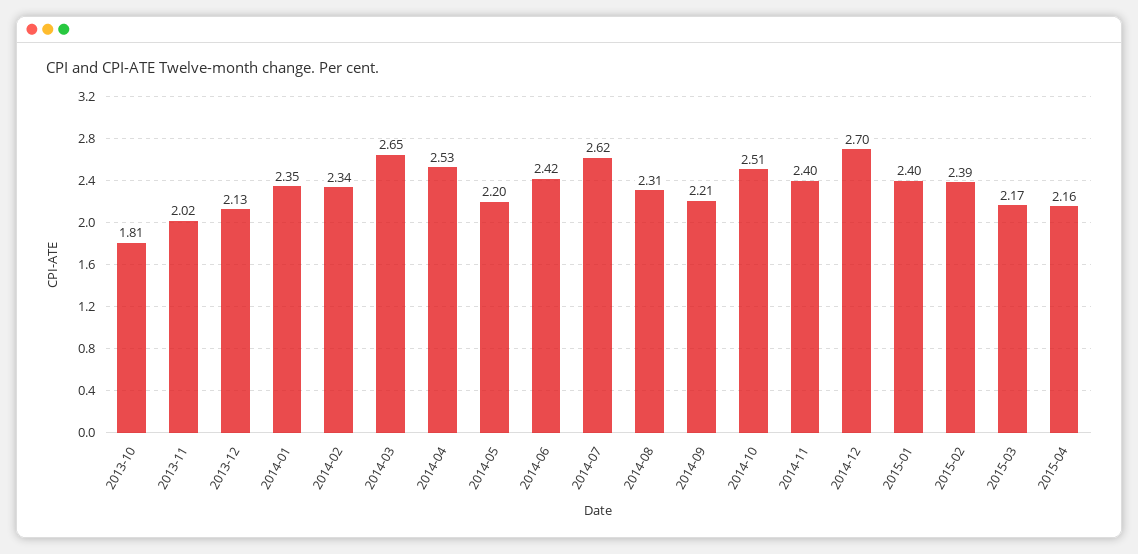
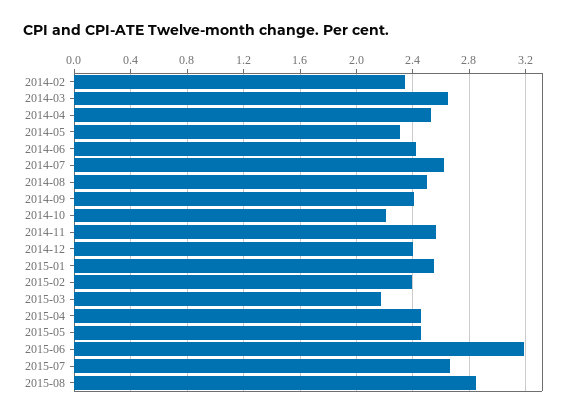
2013-10: 1.81 -> none
2013-11: 2.02 -> none
2013-12: 2.13 -> none
2014-01: 2.35 -> none
2014-05: 2.2 -> 2.3
2014-08: 2.31 -> 2.5
2014-09: 2.21 -> 2.4
2014-10: 2.51 -> 2.2
2014-11: 2.4 -> 2.55
2014-12: 2.7 -> 2.4
2015-01: 2.4 -> 2.55
2015-04: 2.16 -> 2.45
2015-05: none -> 2.45
2015-06: none -> 3.2
2015-07: none -> 2.65
2015-08: none -> 2.85

